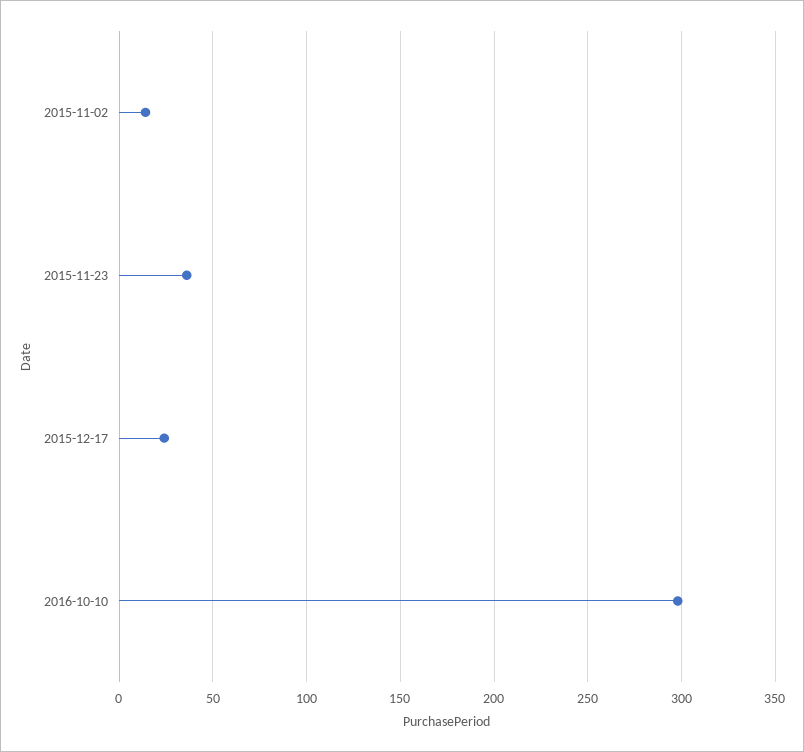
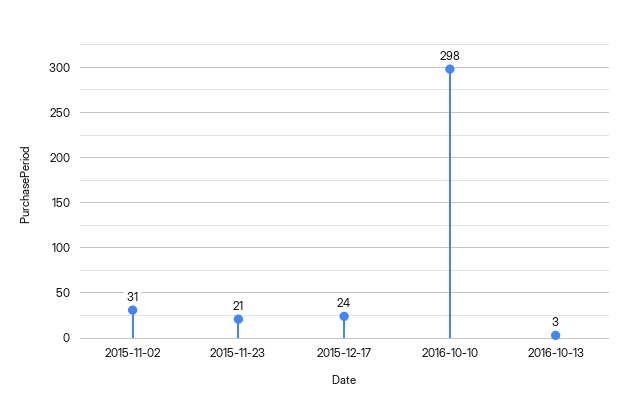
2015-11-02: 15 -> 31
2015-11-23: 35 -> 21
2016-10-13: none -> 3

